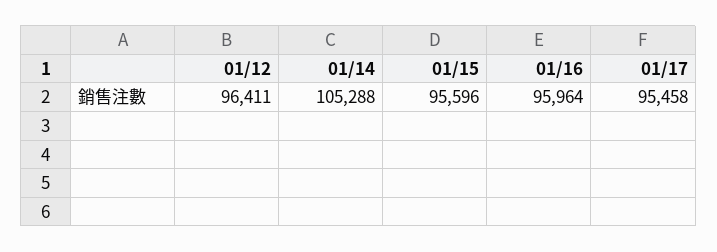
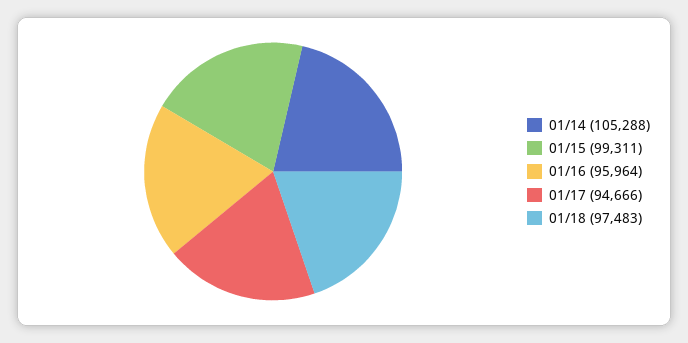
01/12: 96411 -> none
01/15: 95596 -> 99311
01/17: 95458 -> 94666
01/18: none -> 97483

